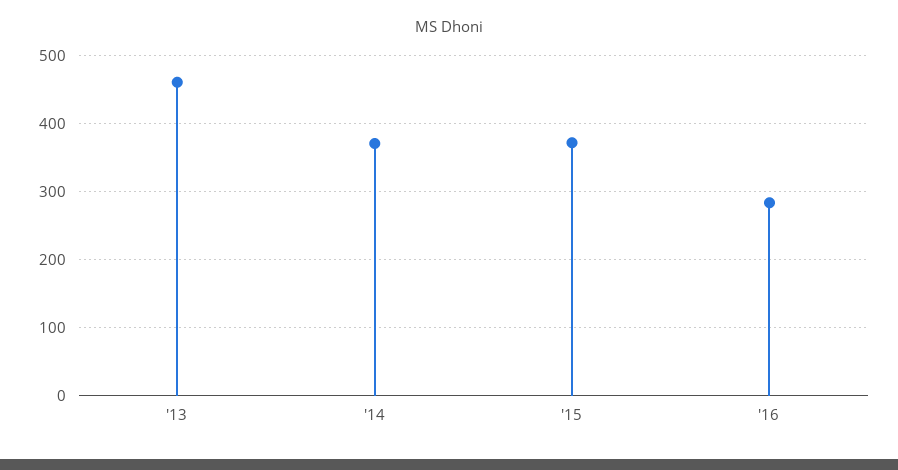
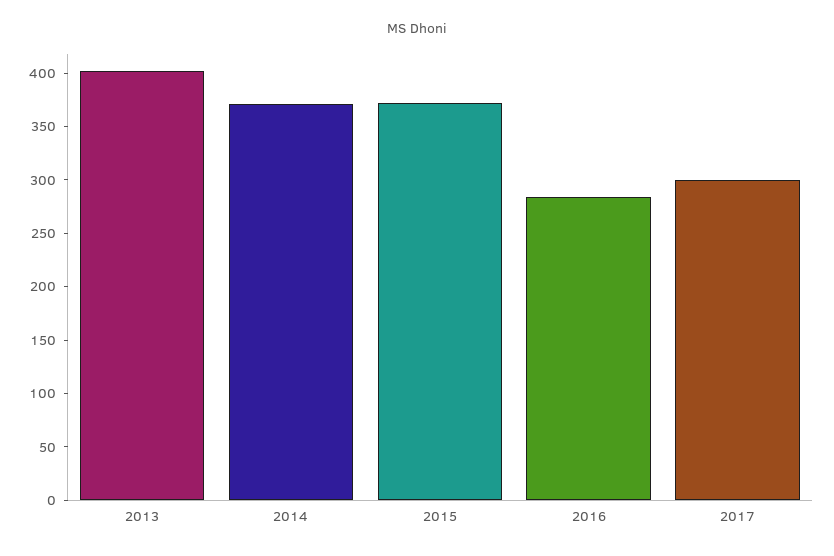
'13: 460 -> 400
2017: none -> 300

